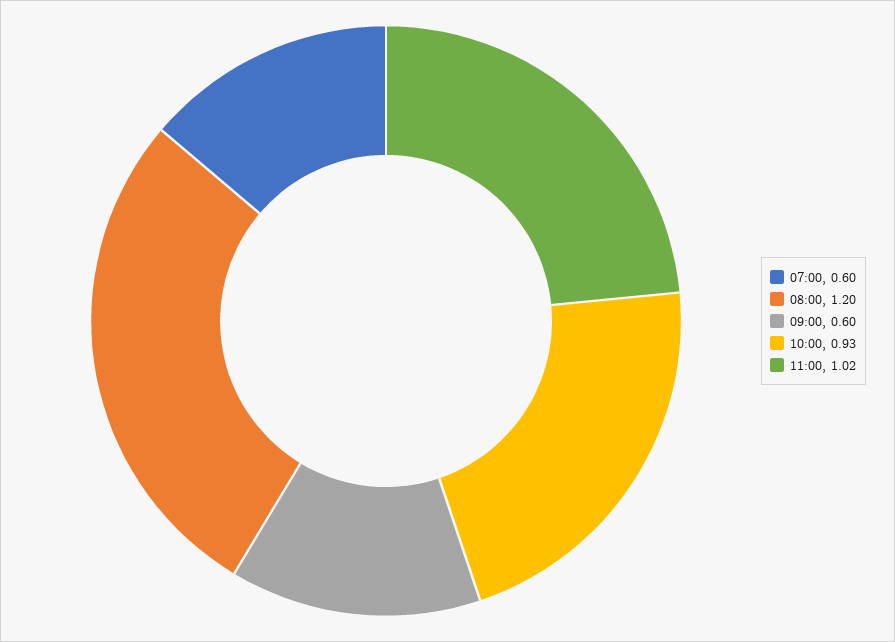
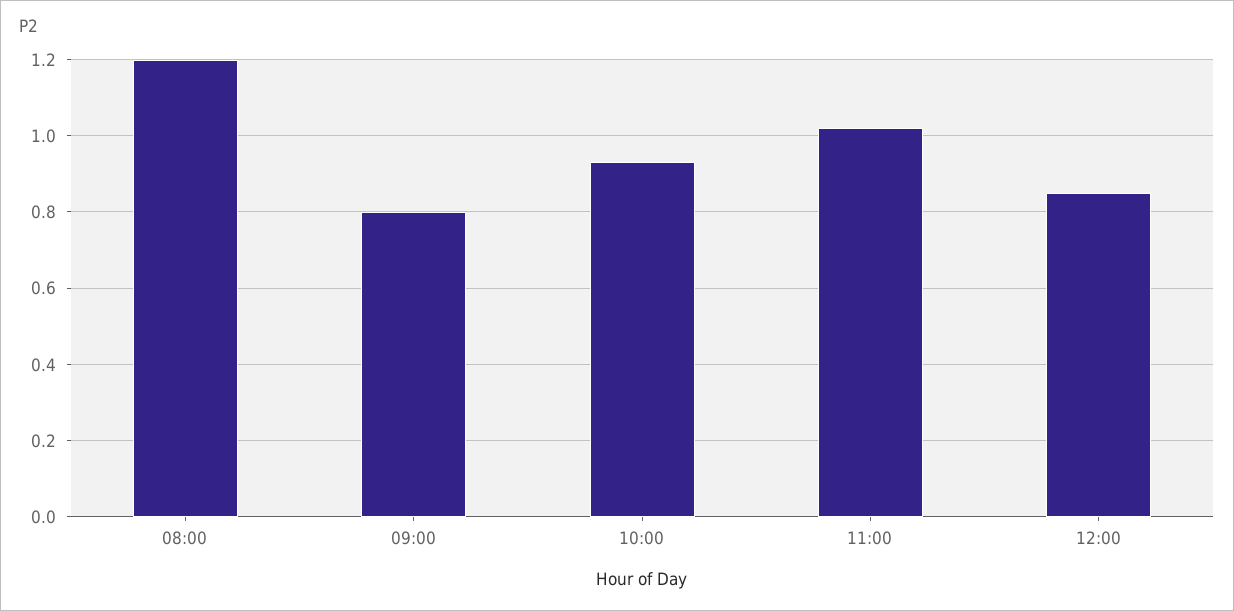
07:00: 0.6 -> none
09:00: 0.6 -> 0.8
12:00: none -> 0.85

